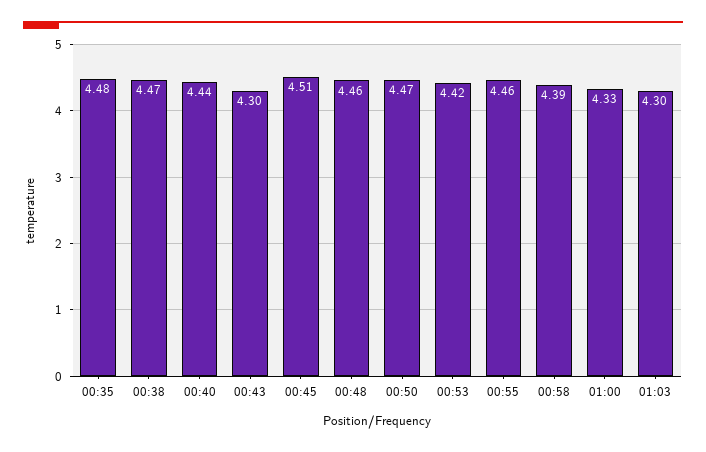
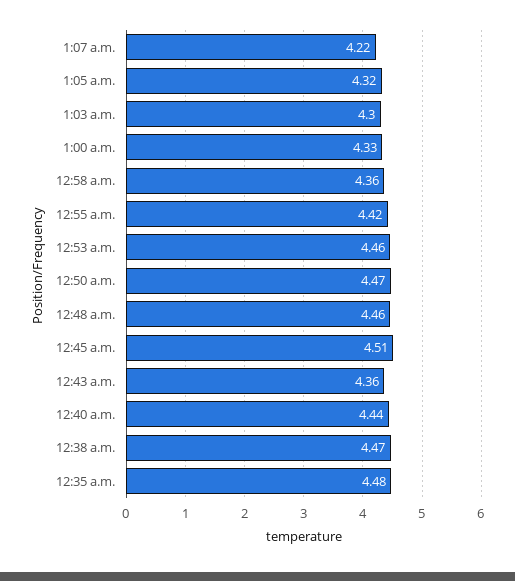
00:43: 4.3 -> 4.36
00:53: 4.42 -> 4.46
00:55: 4.46 -> 4.42
00:58: 4.39 -> 4.36
1:07 a.m.: none -> 4.22
1:05 a.m.: none -> 4.32

